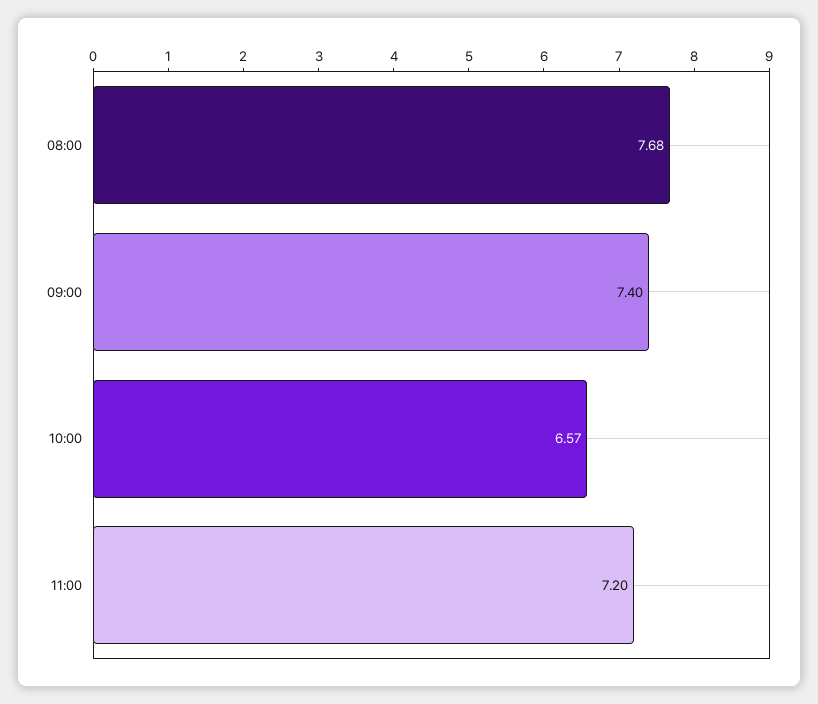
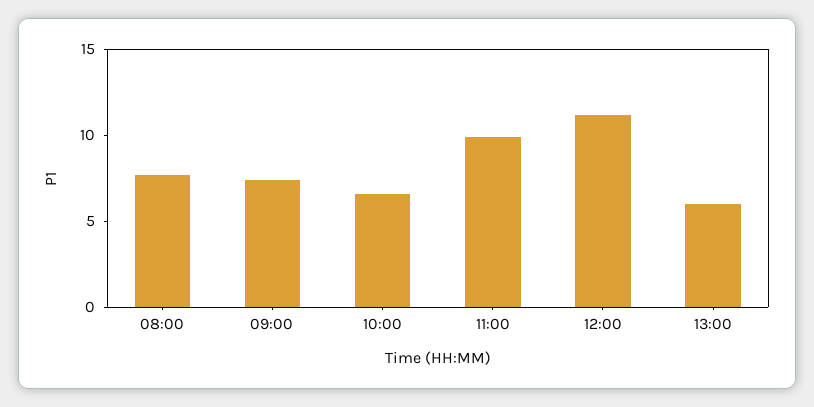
11:00: 7.2 -> 10
12:00: none -> 11
13:00: none -> 6

